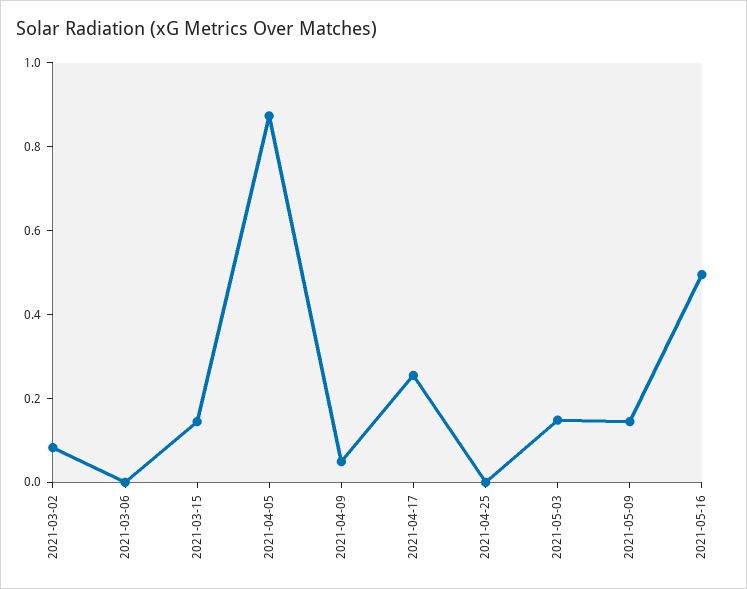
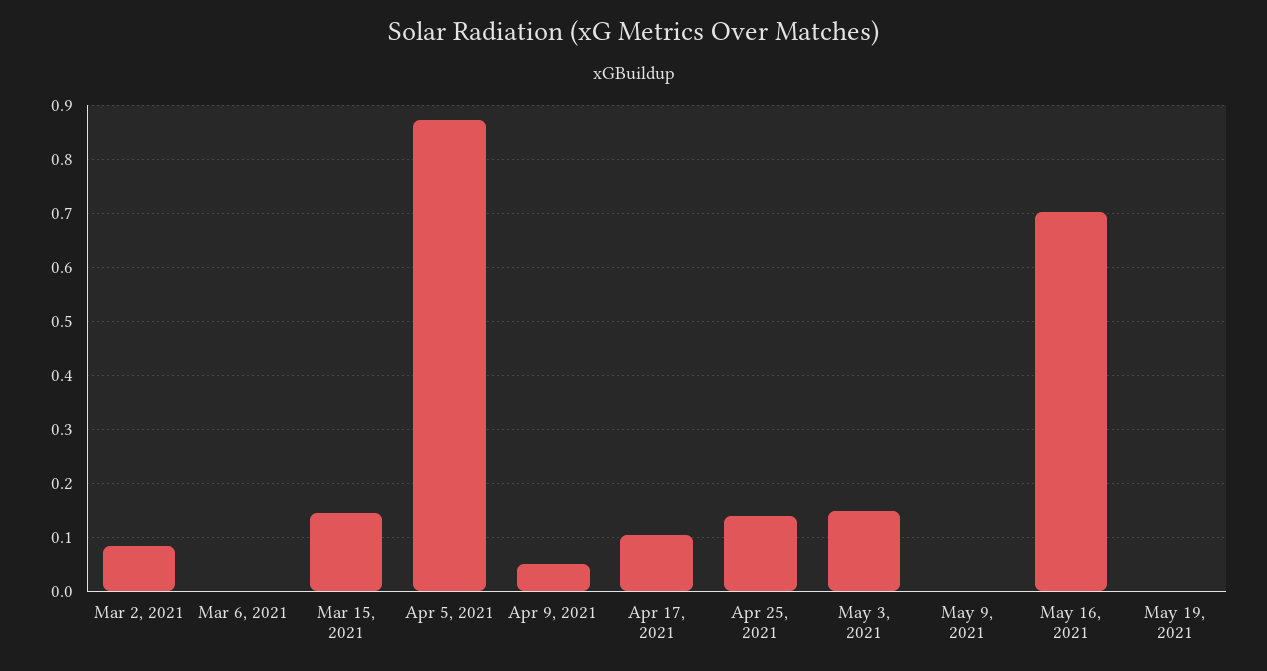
2021-04-17: 0.25 -> 0.1
2021-04-25: 0 -> 0.14
2021-05-09: 0.15 -> 0
2021-05-16: 0.5 -> 0.7
May 19, 2021: none -> 0

